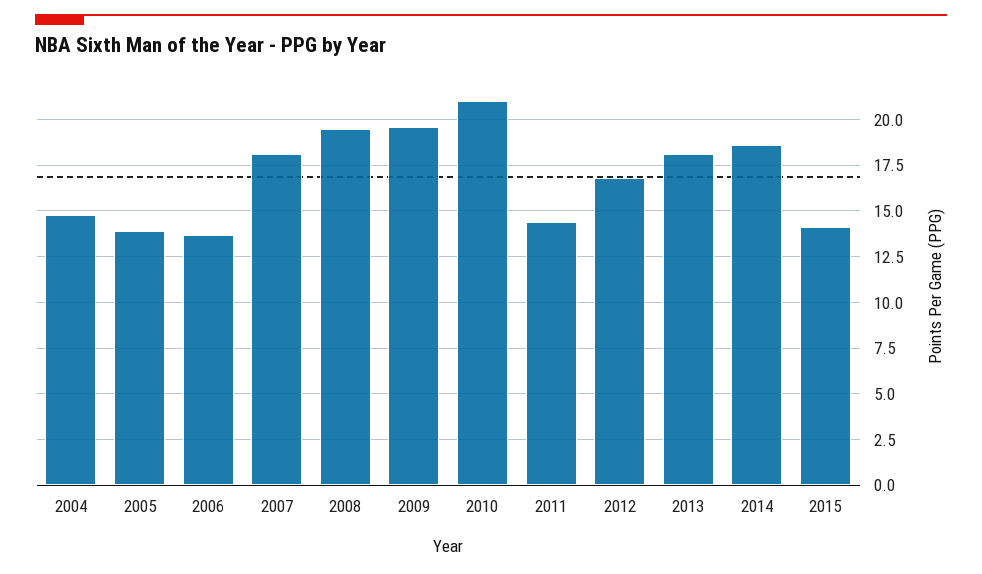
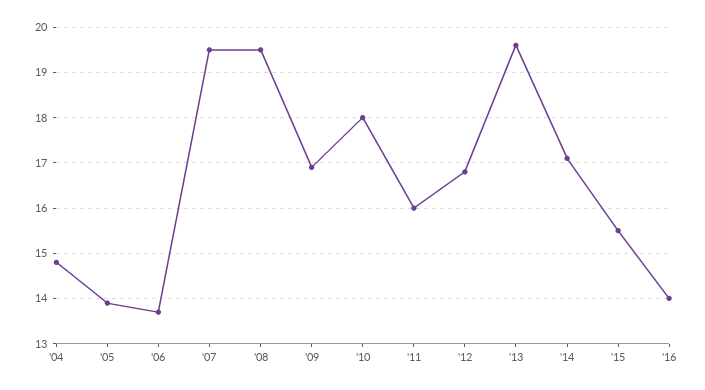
2007: 18 -> 19.5
2009: 19.5 -> 17
2010: 21 -> 18
2011: 14.5 -> 16
2013: 18 -> 19.5
2014: 18.5 -> 17
2015: 14 -> 15.5
'16: none -> 14

